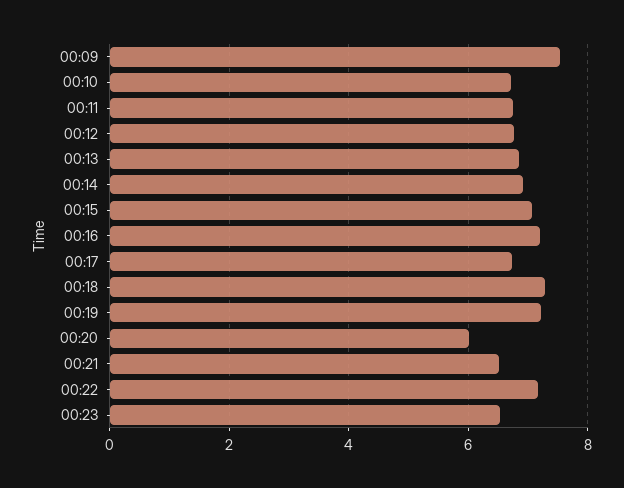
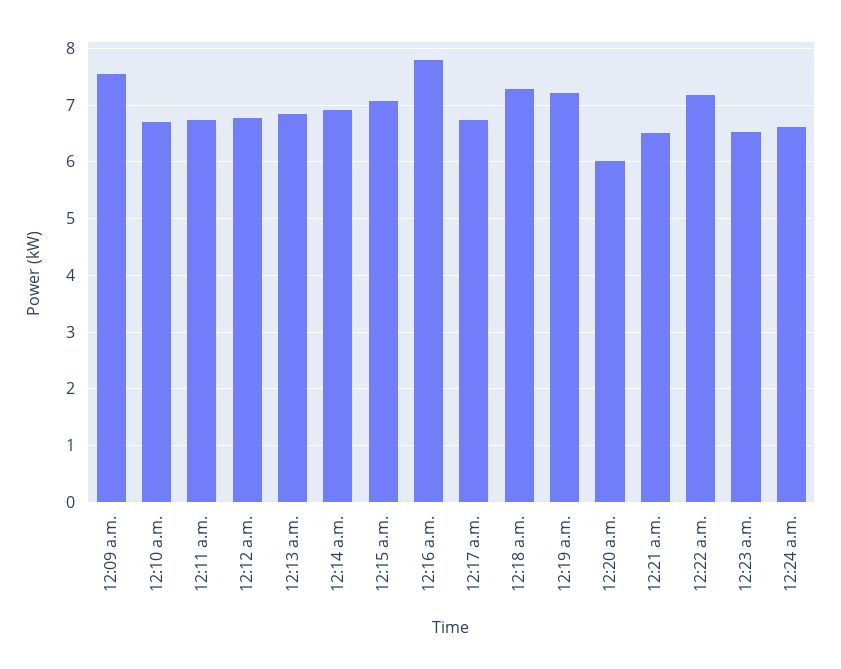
00:16: 7.2 -> 7.8
12:24 a.m.: none -> 6.6

